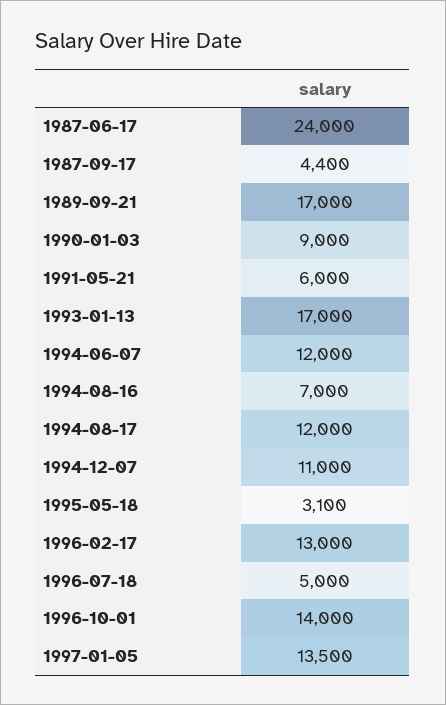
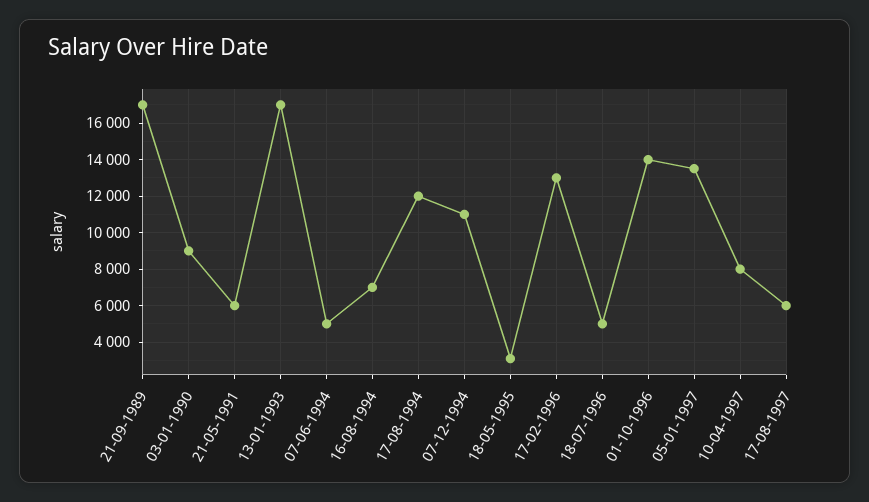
1987-06-17: 24000 -> none
1987-09-17: 4400 -> none
1994-06-07: 12000 -> 5000
10-04-1997: none -> 8000
17-08-1997: none -> 6000

